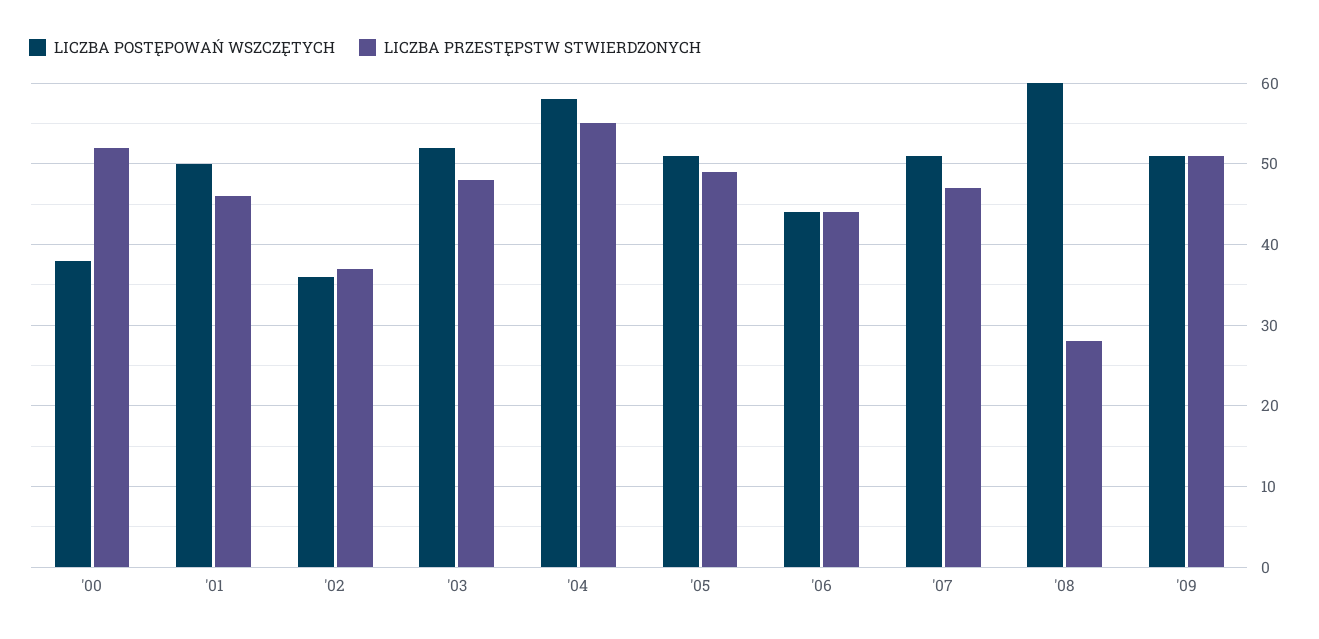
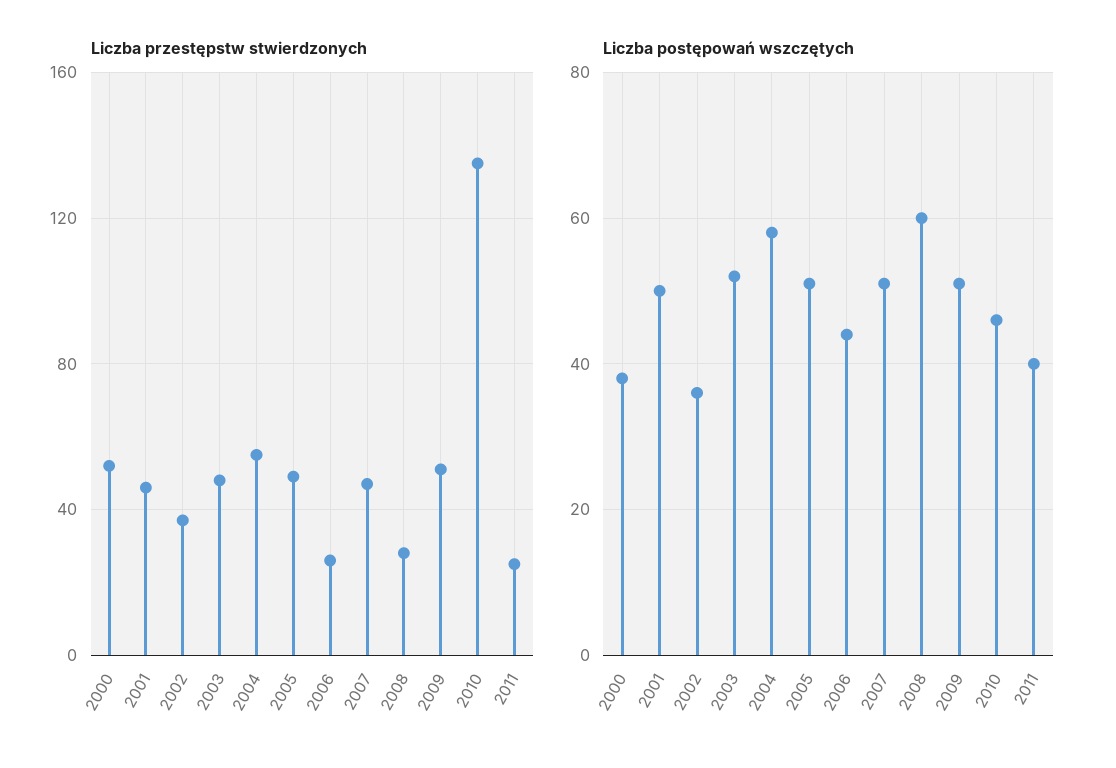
LICZBA PRZESTĘPSTW STWIERDZONYCH, '06: 44 -> 25
LICZBA PRZESTĘPSTW STWIERDZONYCH, 2010: none -> 135
LICZBA PRZESTĘPSTW STWIERDZONYCH, 2011: none -> 25
LICZBA POSTĘPOWAŃ WSZCZĘTYCH, 2010: none -> 45
LICZBA POSTĘPOWAŃ WSZCZĘTYCH, 2011: none -> 40

